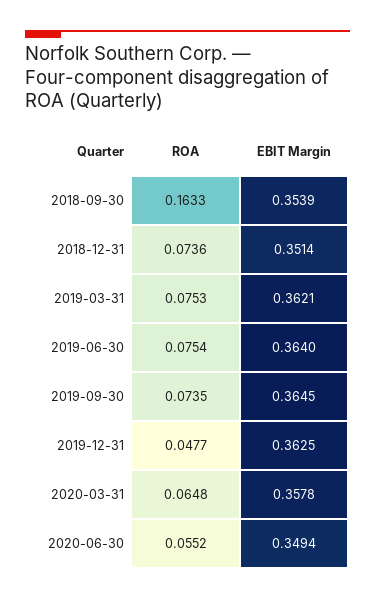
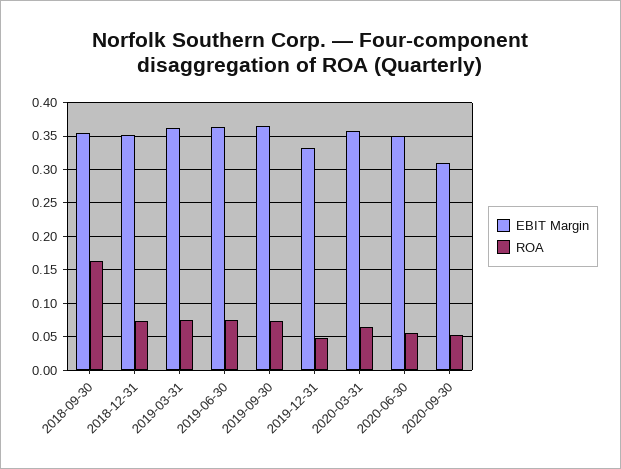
EBIT Margin, 2019-12-31: 0.3625 -> 0.33
EBIT Margin, 2020-09-30: none -> 0.31
ROA, 2020-09-30: none -> 0.05

